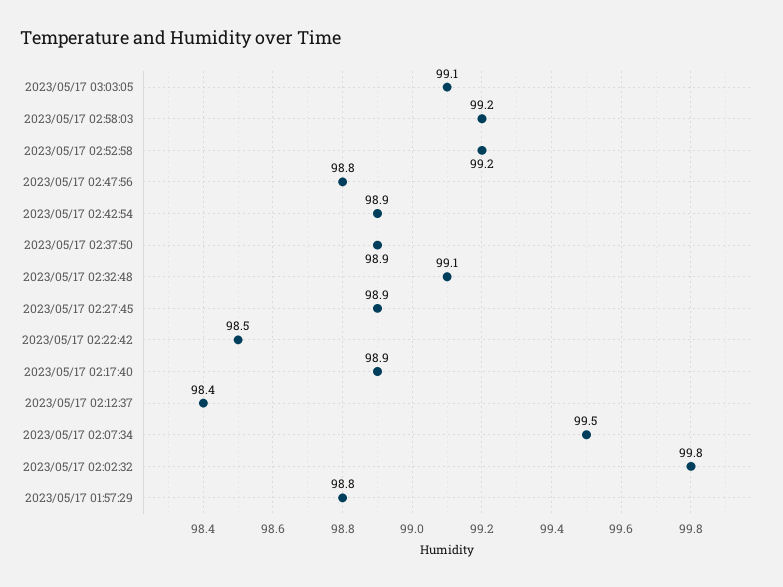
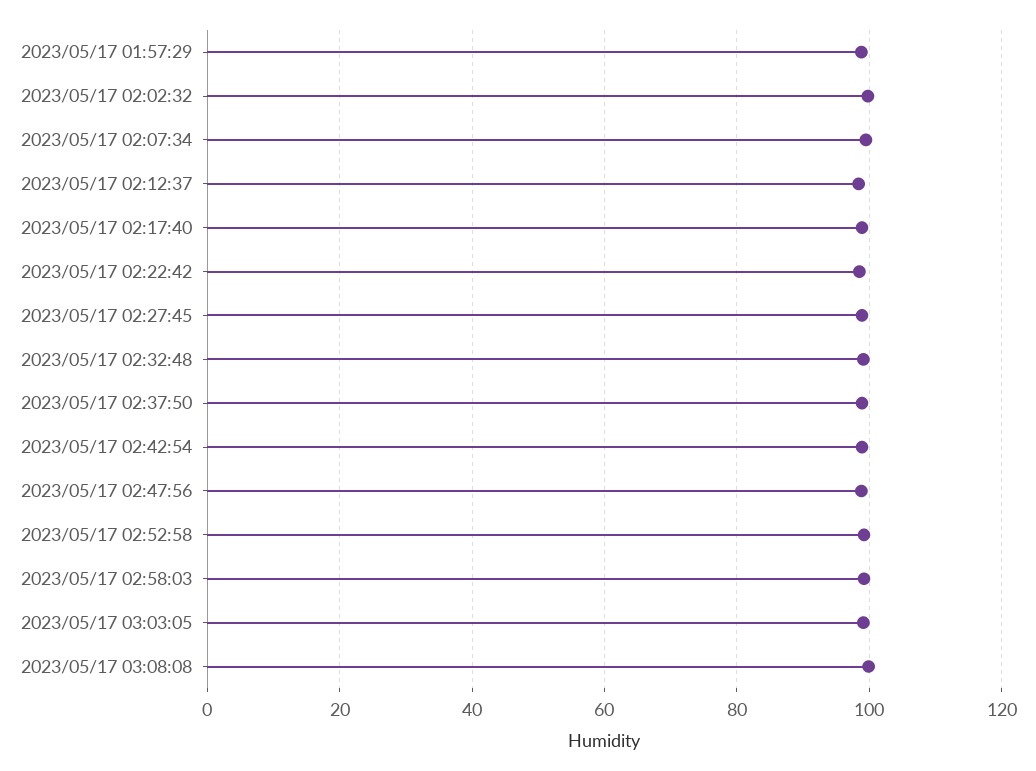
2023/05/17 03:08:08: none -> 100

